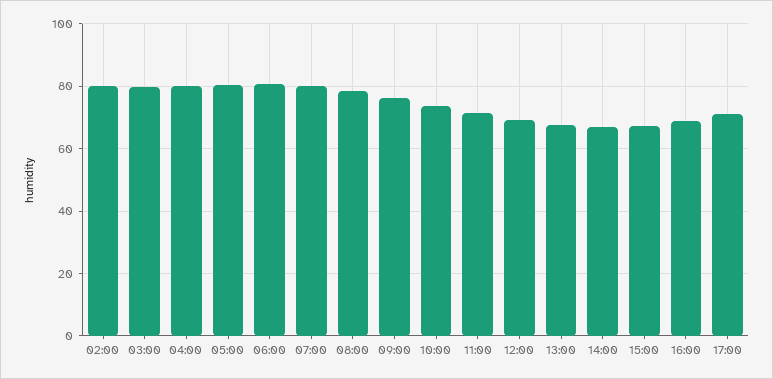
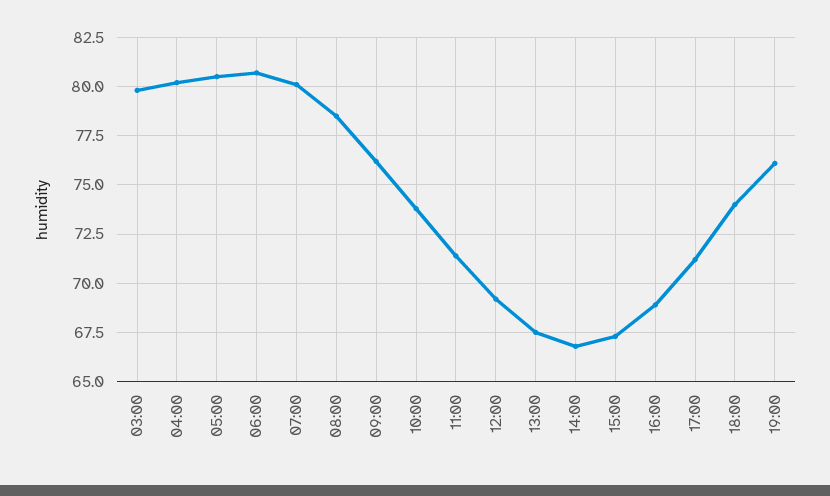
02:00: 80 -> none
18:00: none -> 74
19:00: none -> 76

